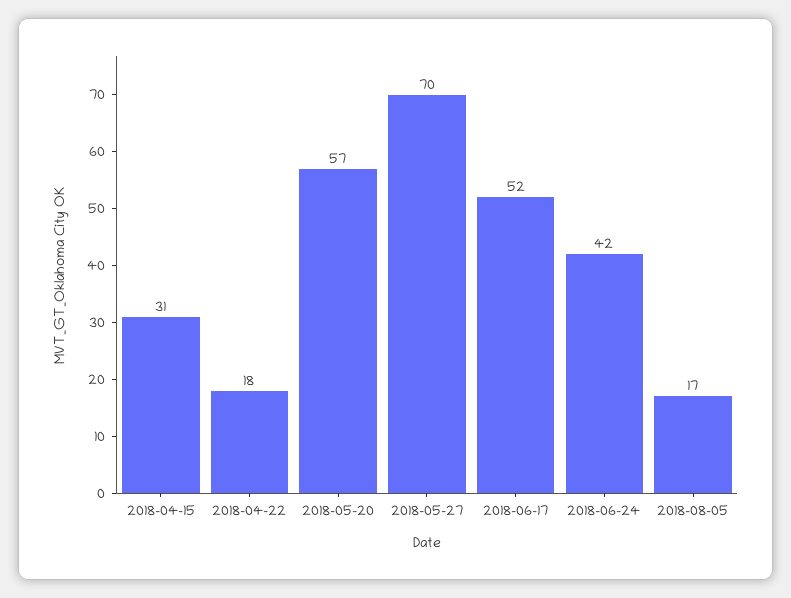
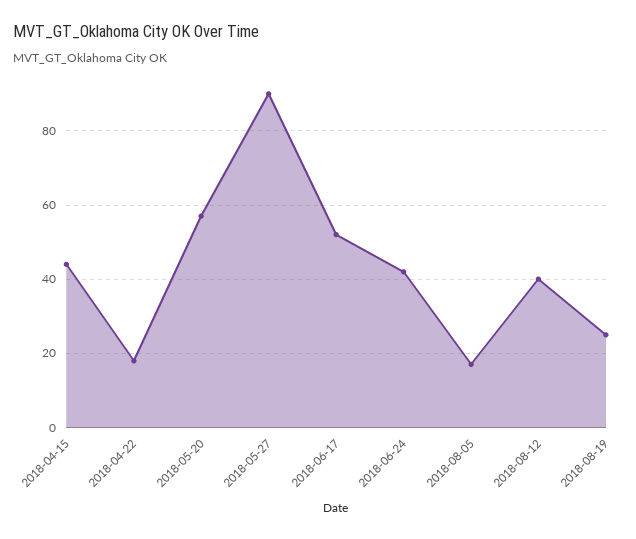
2018-04-15: 31 -> 45
2018-05-27: 70 -> 90
2018-08-12: none -> 40
2018-08-19: none -> 25

